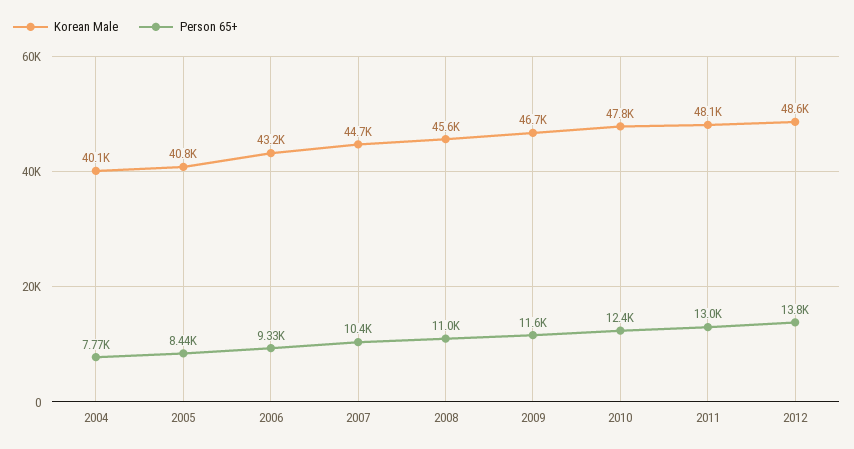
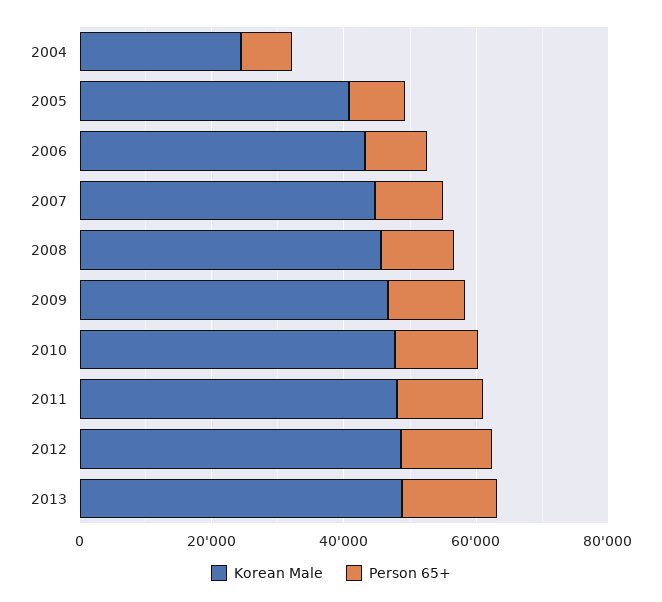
Korean Male, 2004: 40100 -> 25000
Korean Male, 2013: none -> 50000
Person 65+, 2013: none -> 15000

